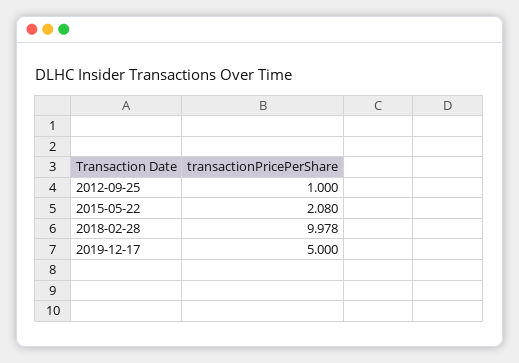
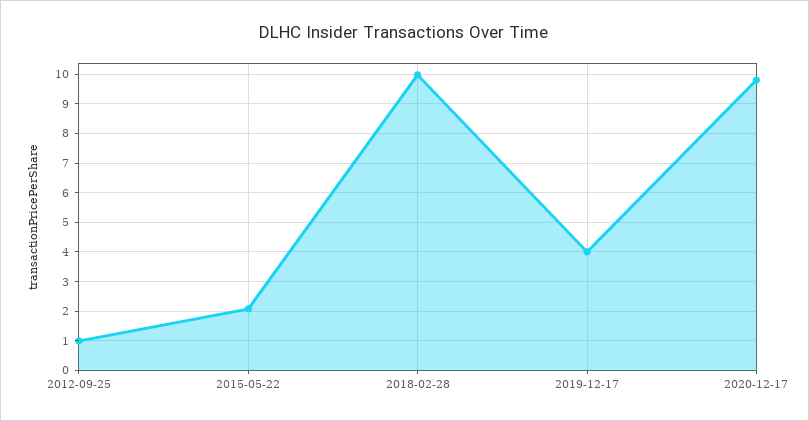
2019-12-17: 5 -> 4
2020-12-17: none -> 9.75

